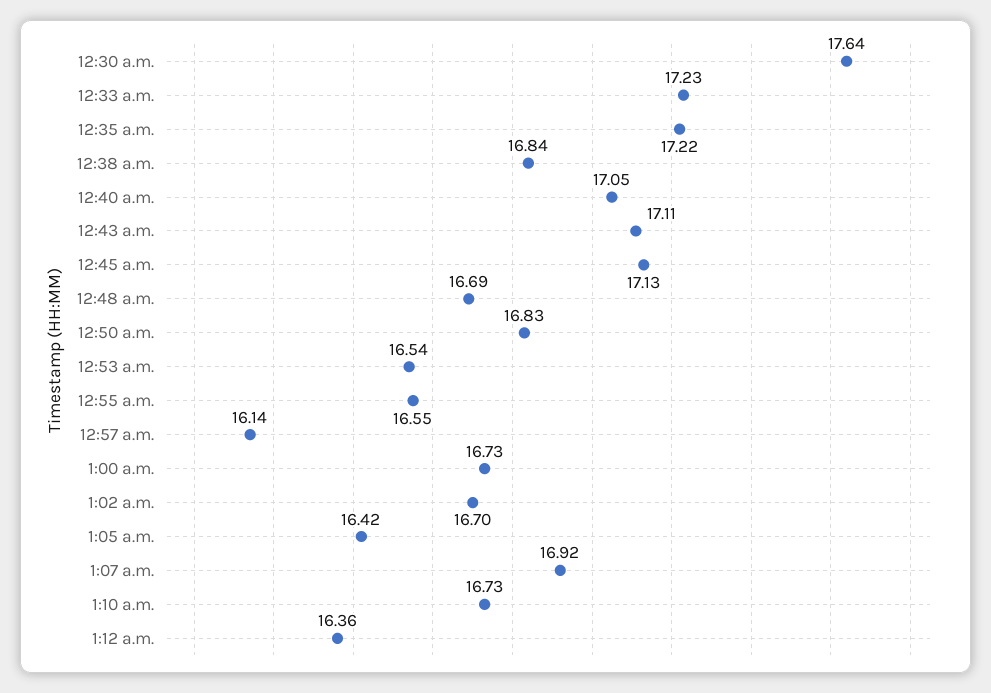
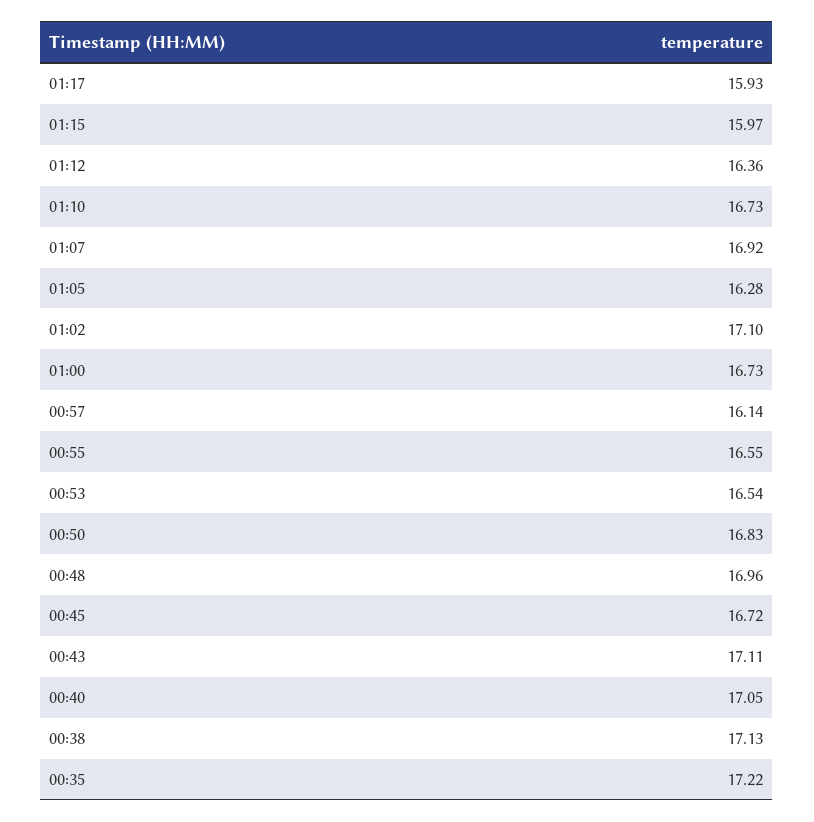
12:30 a.m.: 17.64 -> none
12:33 a.m.: 17.23 -> none
12:38 a.m.: 16.84 -> 17.13
12:45 a.m.: 17.13 -> 16.72
12:48 a.m.: 16.69 -> 16.96
1:02 a.m.: 16.7 -> 17.1
1:05 a.m.: 16.42 -> 16.28
01:17: none -> 15.93
01:15: none -> 15.97

